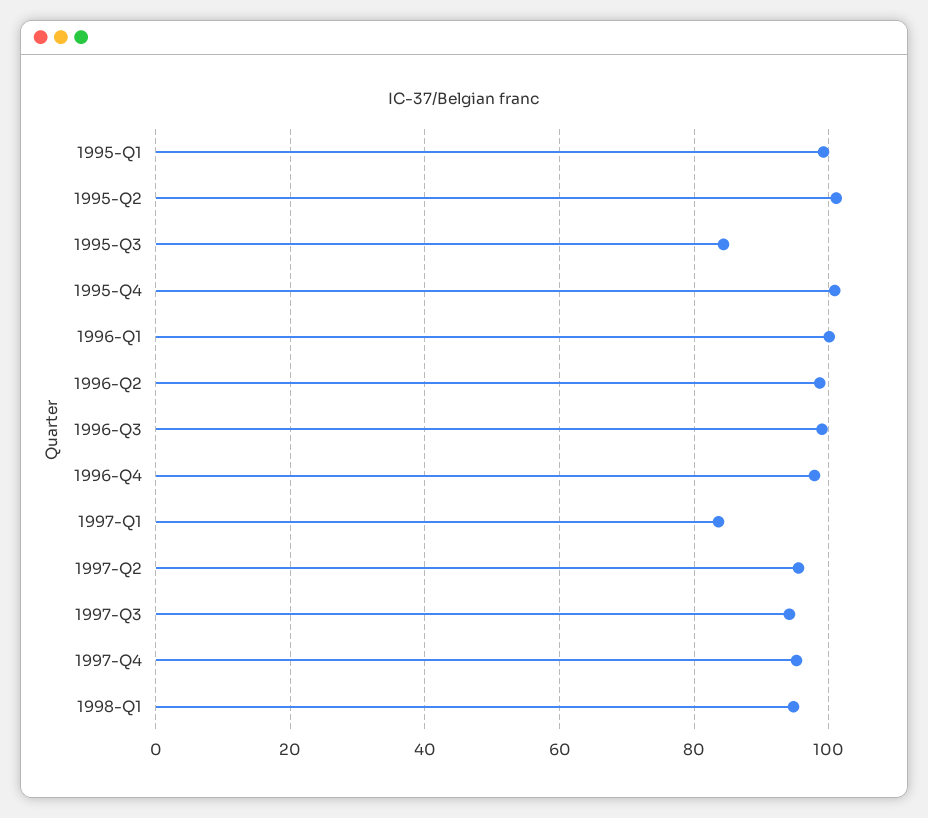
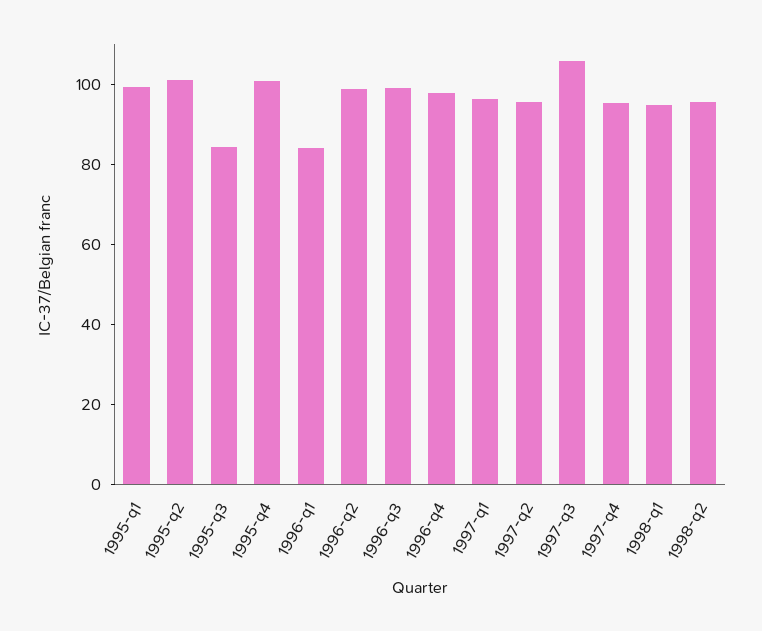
1996-Q1: 100 -> 85
1997-Q1: 84 -> 95
1997-Q3: 94 -> 105
1998-q2: none -> 95

